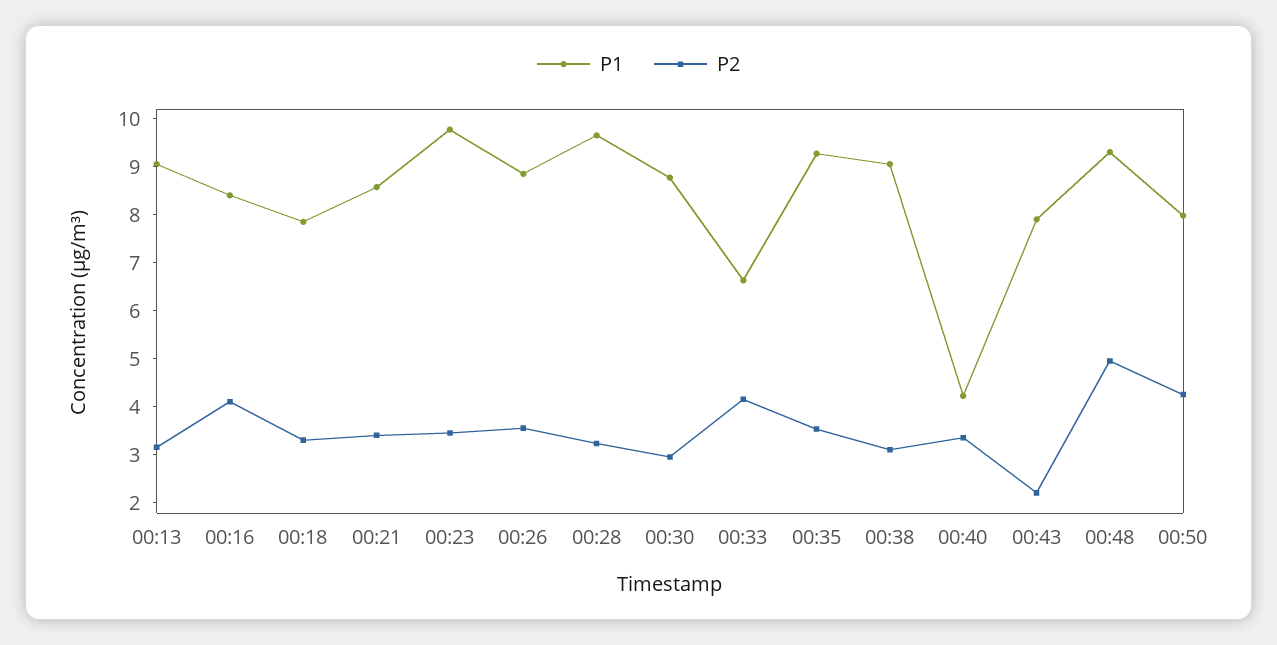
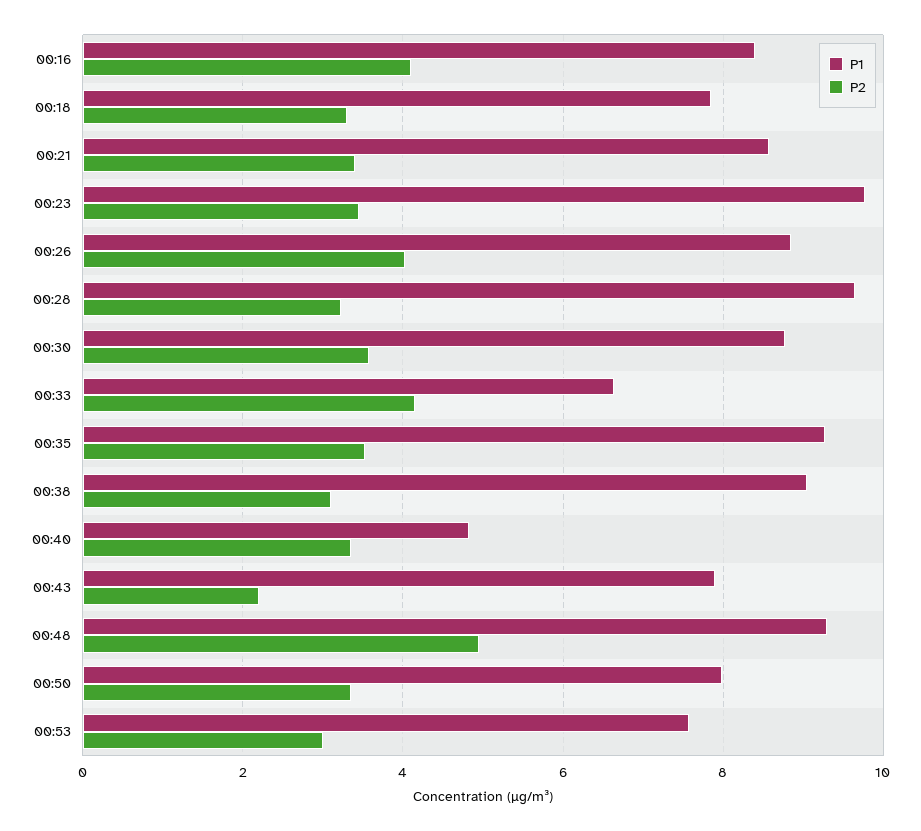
P1, 00:13: 9 -> none
P2, 00:13: 3.2 -> none
P2, 00:26: 3.6 -> 4
P2, 00:30: 3 -> 3.6
P1, 00:40: 4.2 -> 4.8
P2, 00:50: 4.2 -> 3.4
P1, 00:53: none -> 7.6
P2, 00:53: none -> 3

